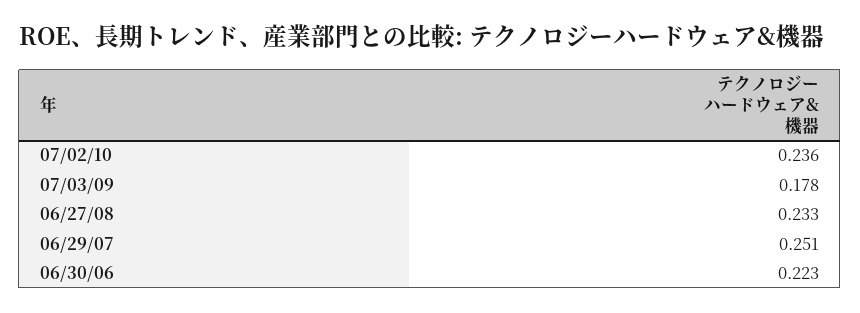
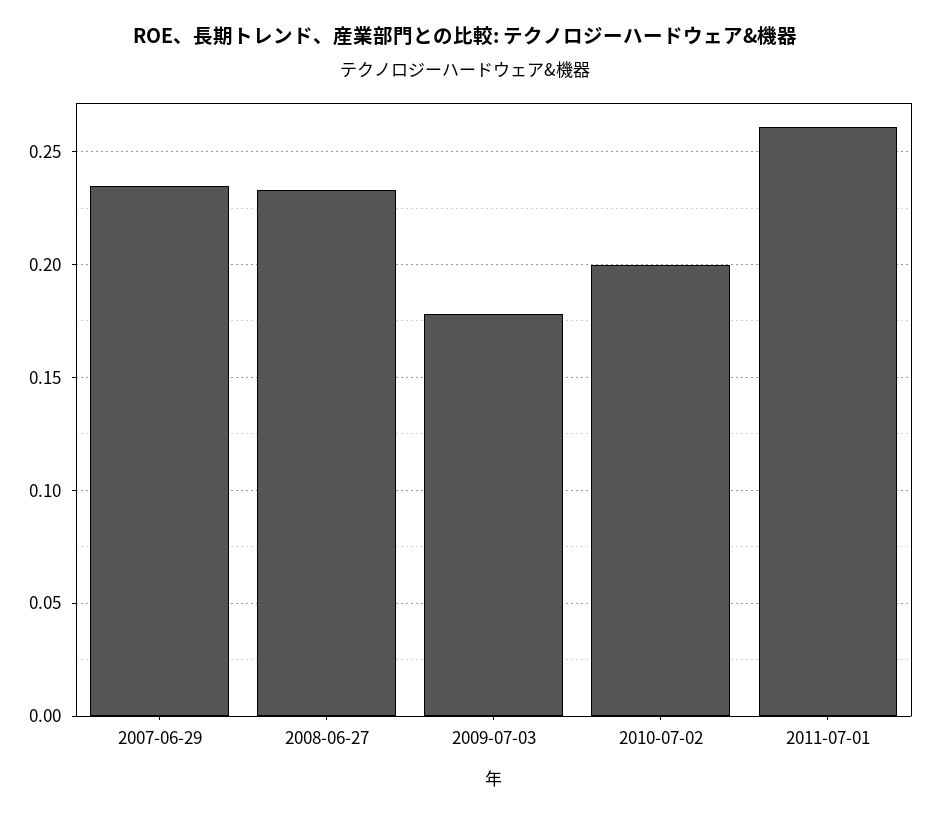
07/02/10: 0.236 -> 0.2
06/29/07: 0.251 -> 0.235
06/30/06: 0.223 -> none
2011-07-01: none -> 0.26

